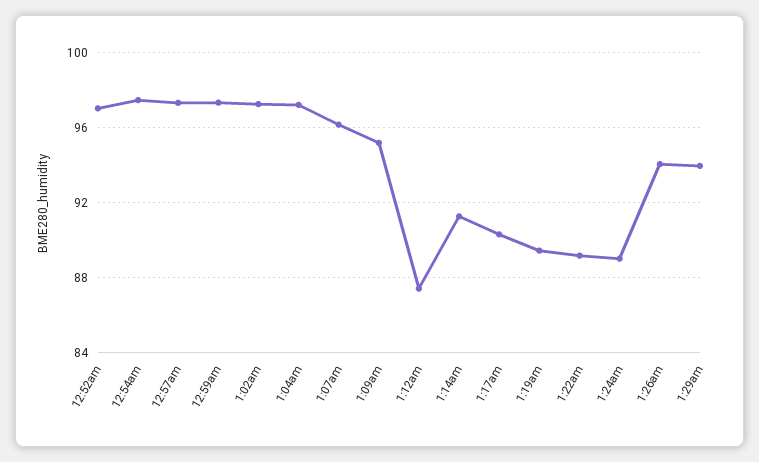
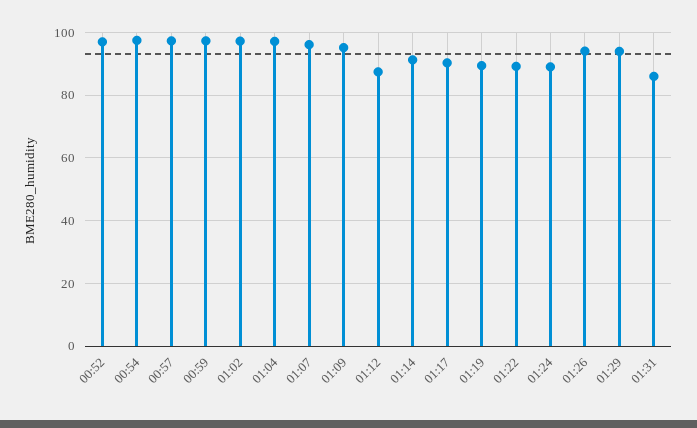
01:31: none -> 86

